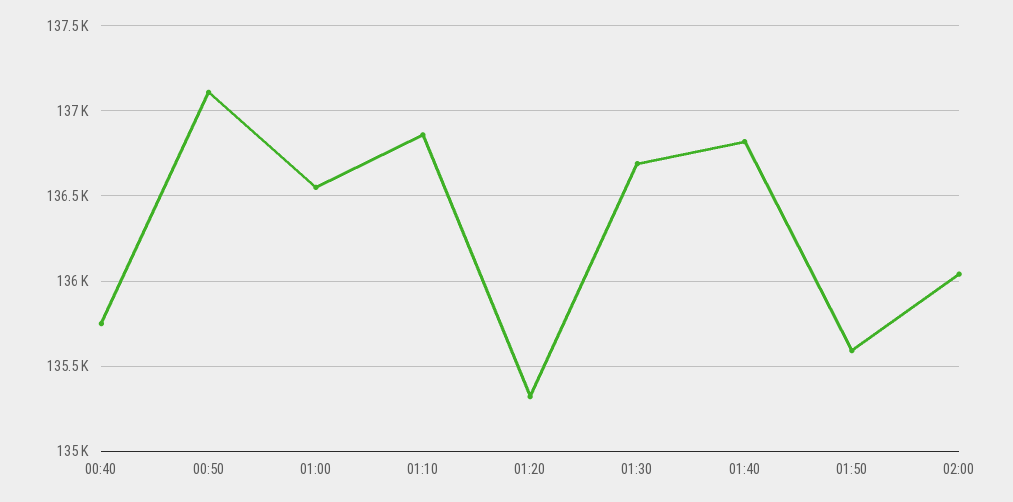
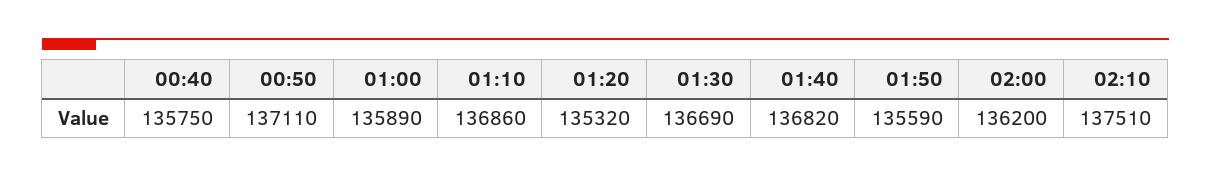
01:00: 136550 -> 135890
02:00: 136050 -> 136200
02:10: none -> 137510

